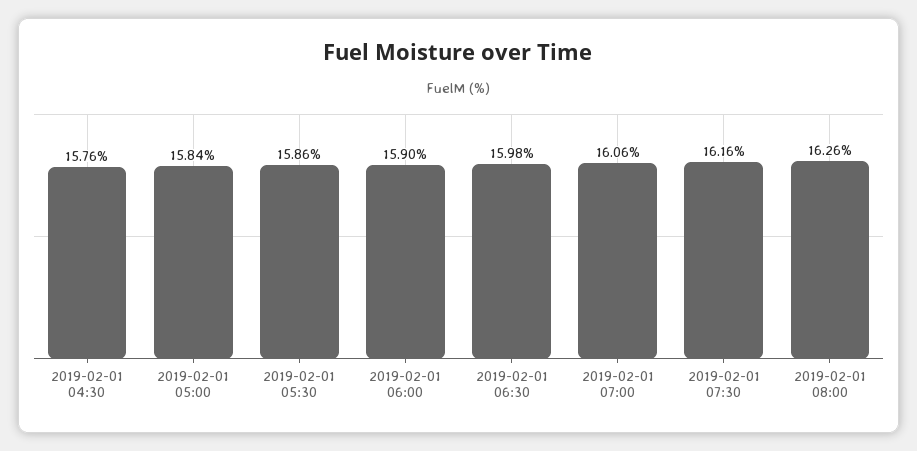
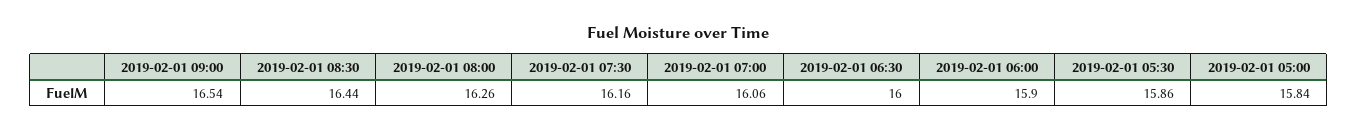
2019-02-01 04:30: 15.76 -> none
2019-02-01 06:30: 15.98 -> 16
2019-02-01 09:00: none -> 16.54
2019-02-01 08:30: none -> 16.44

